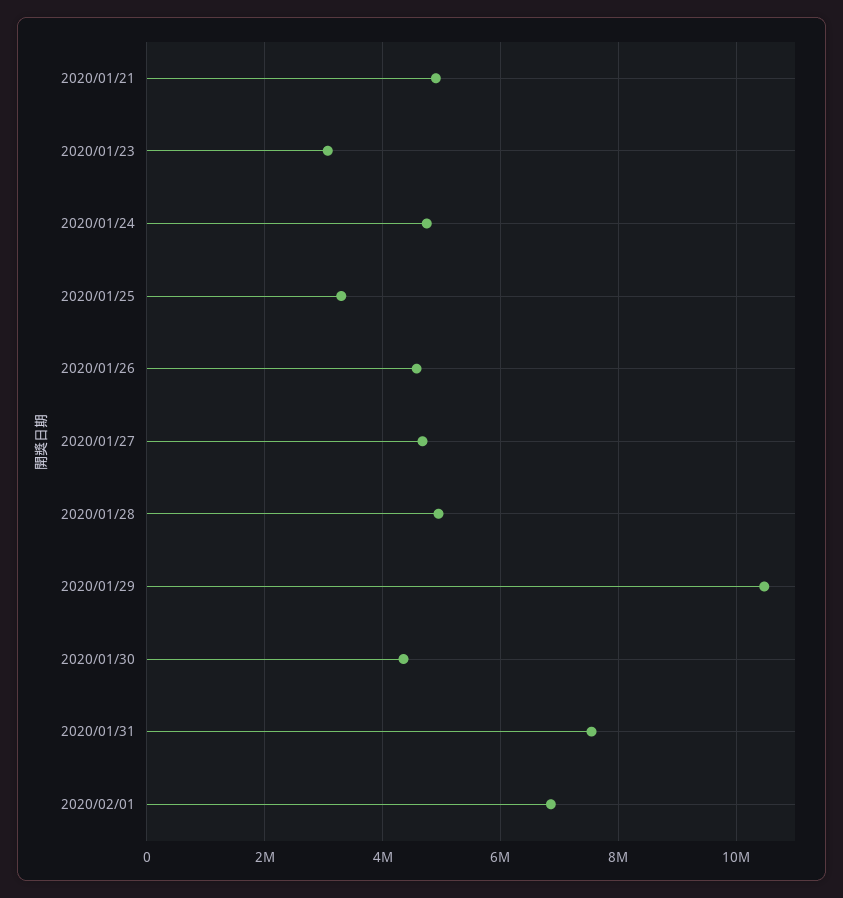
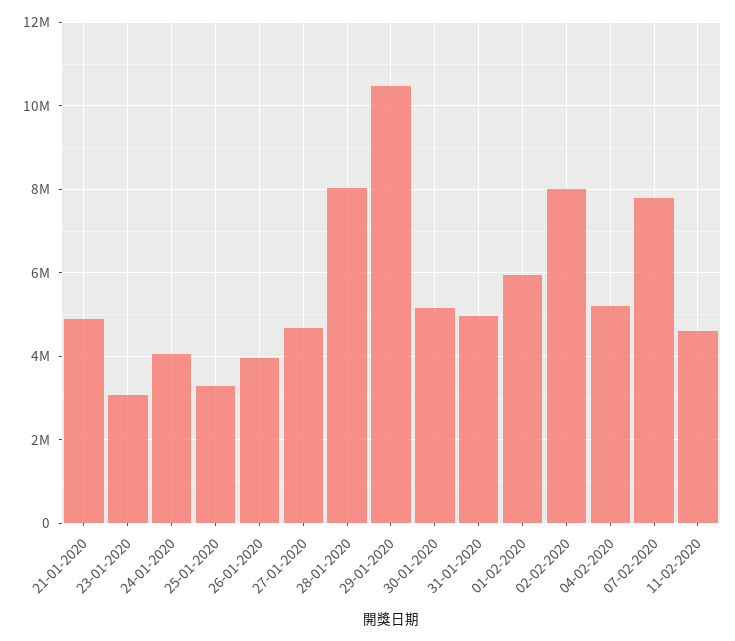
2020/01/24: 4800000 -> 4000000
2020/01/26: 4600000 -> 4000000
2020/01/28: 5000000 -> 8000000
2020/01/30: 4400000 -> 5200000
2020/01/31: 7600000 -> 5000000
2020/02/01: 6800000 -> 6000000
02-02-2020: none -> 8000000
04-02-2020: none -> 5200000
07-02-2020: none -> 7800000
11-02-2020: none -> 4600000

